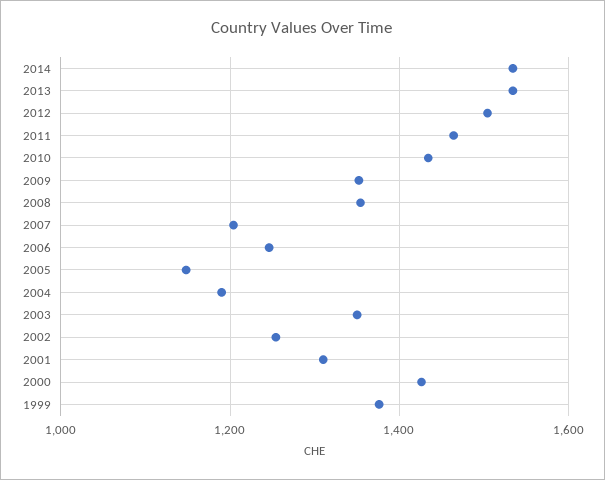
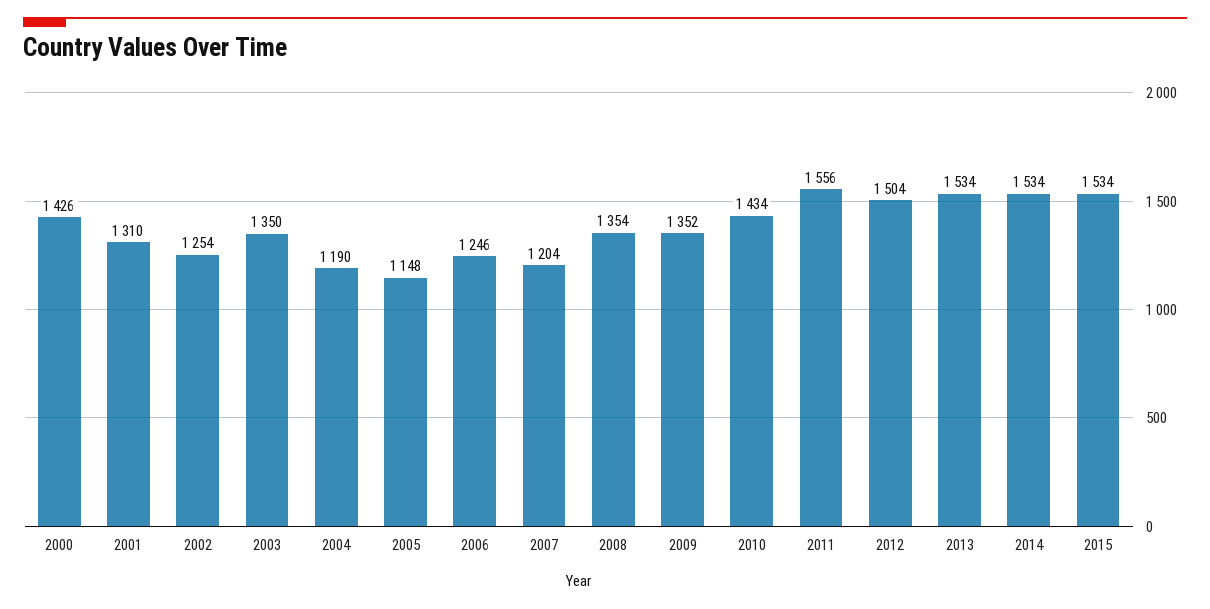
2011: 1460 -> 1556
1999: 1380 -> none
2015: none -> 1534

